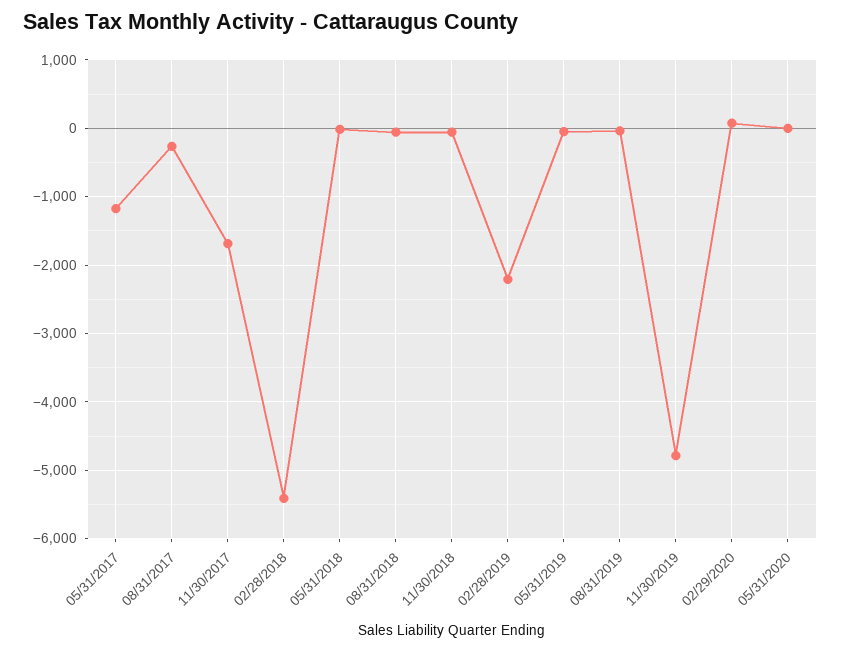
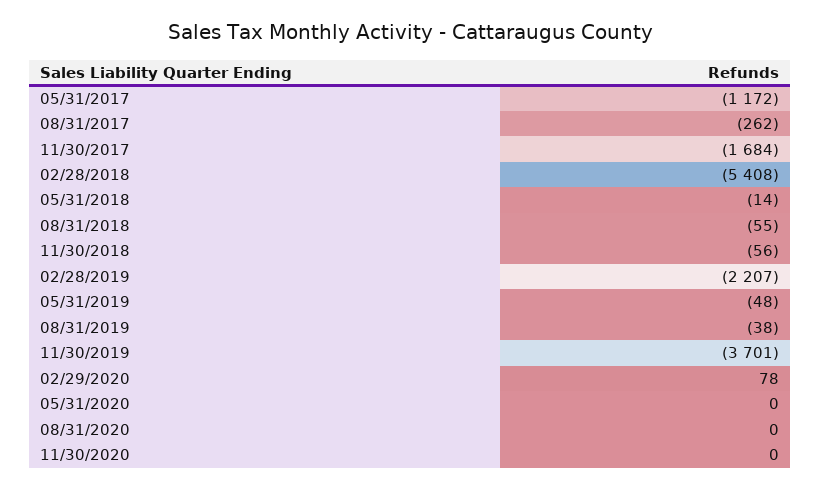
11/30/2019: -4800 -> -3701
08/31/2020: none -> 0
11/30/2020: none -> 0

